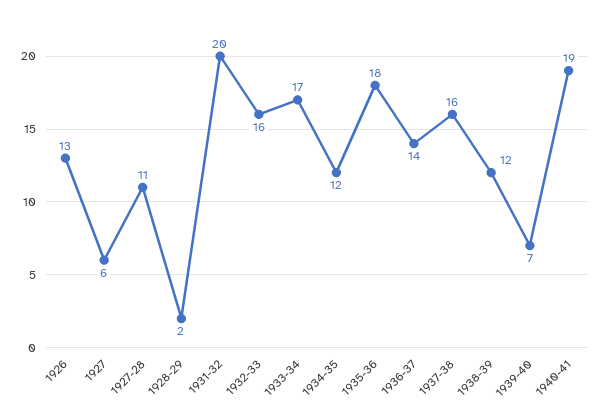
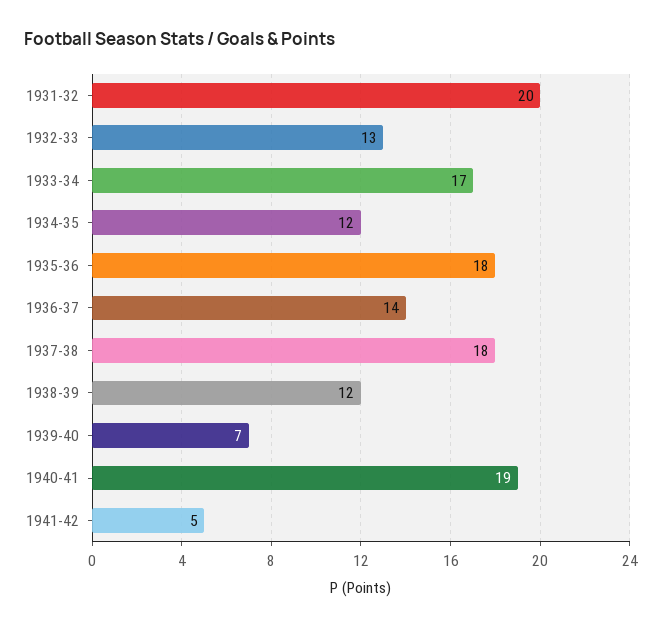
1926: 13 -> none
1927: 6 -> none
1927-28: 11 -> none
1928-29: 2 -> none
1932-33: 16 -> 13
1937-38: 16 -> 18
1941-42: none -> 5

